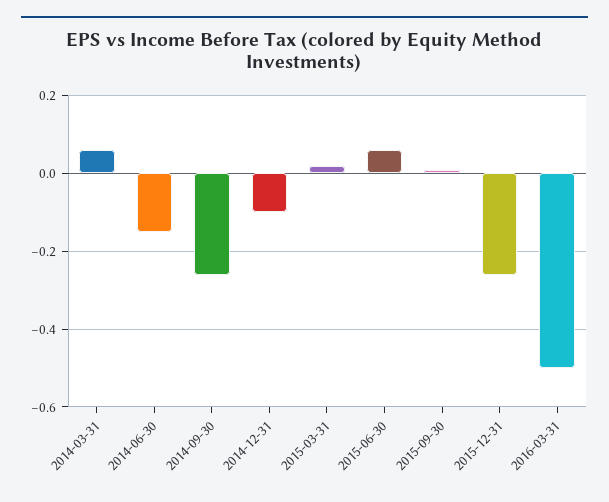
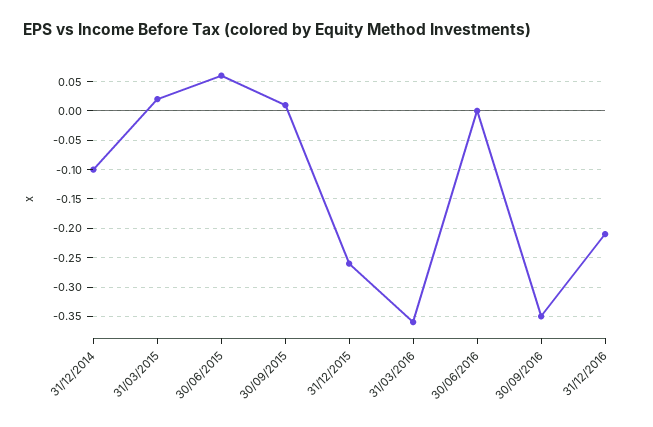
2014-03-31: 0.05 -> none
2014-06-30: -0.15 -> none
2014-09-30: -0.25 -> none
2016-03-31: -0.5 -> -0.35
30/06/2016: none -> 0
30/09/2016: none -> -0.35
31/12/2016: none -> -0.2

